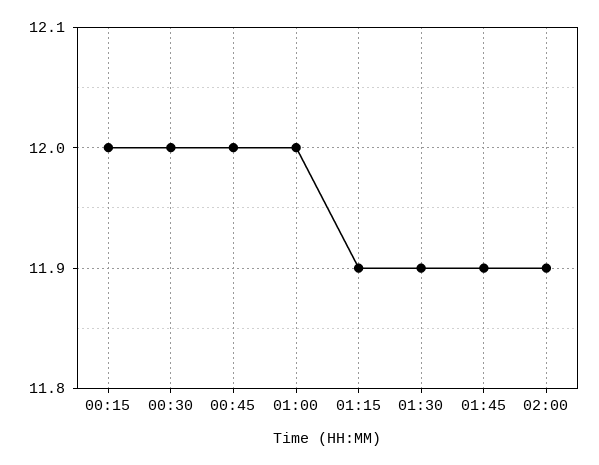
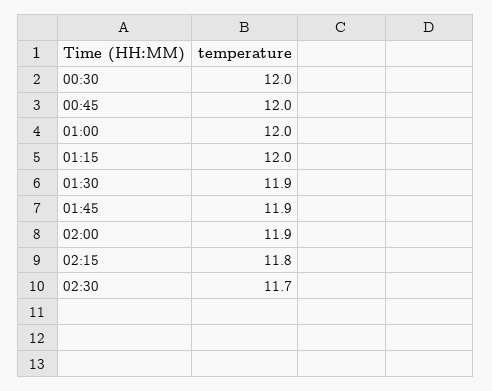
00:15: 12 -> none
01:15: 11.9 -> 12
02:15: none -> 11.8
02:30: none -> 11.7

